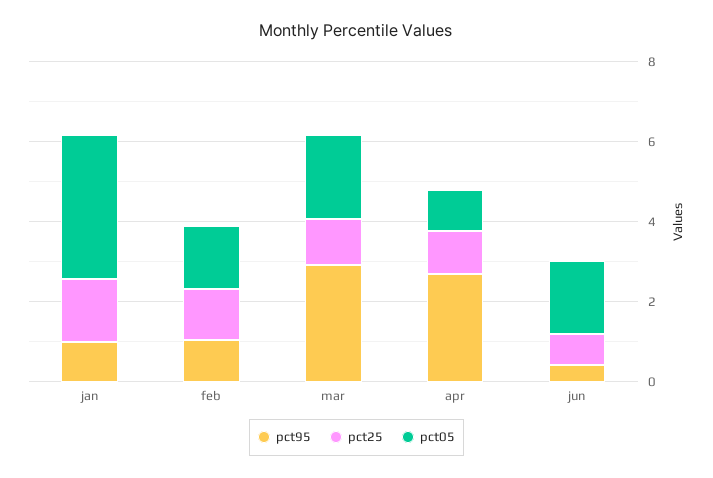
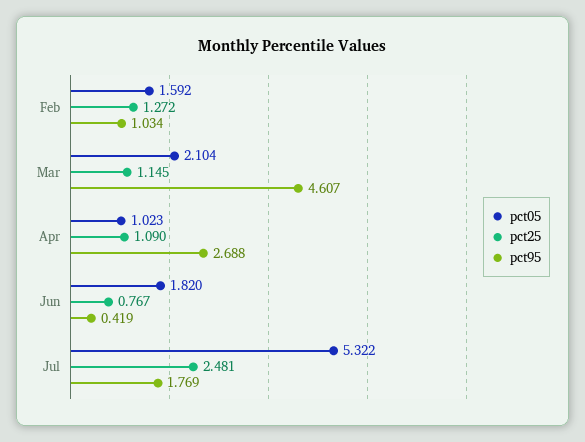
pct95, jan: 1 -> none
pct25, jan: 1.5 -> none
pct05, jan: 3.5 -> none
pct95, mar: 3 -> 4.607
pct05, Jul: none -> 5.322
pct25, Jul: none -> 2.481
pct95, Jul: none -> 1.769

